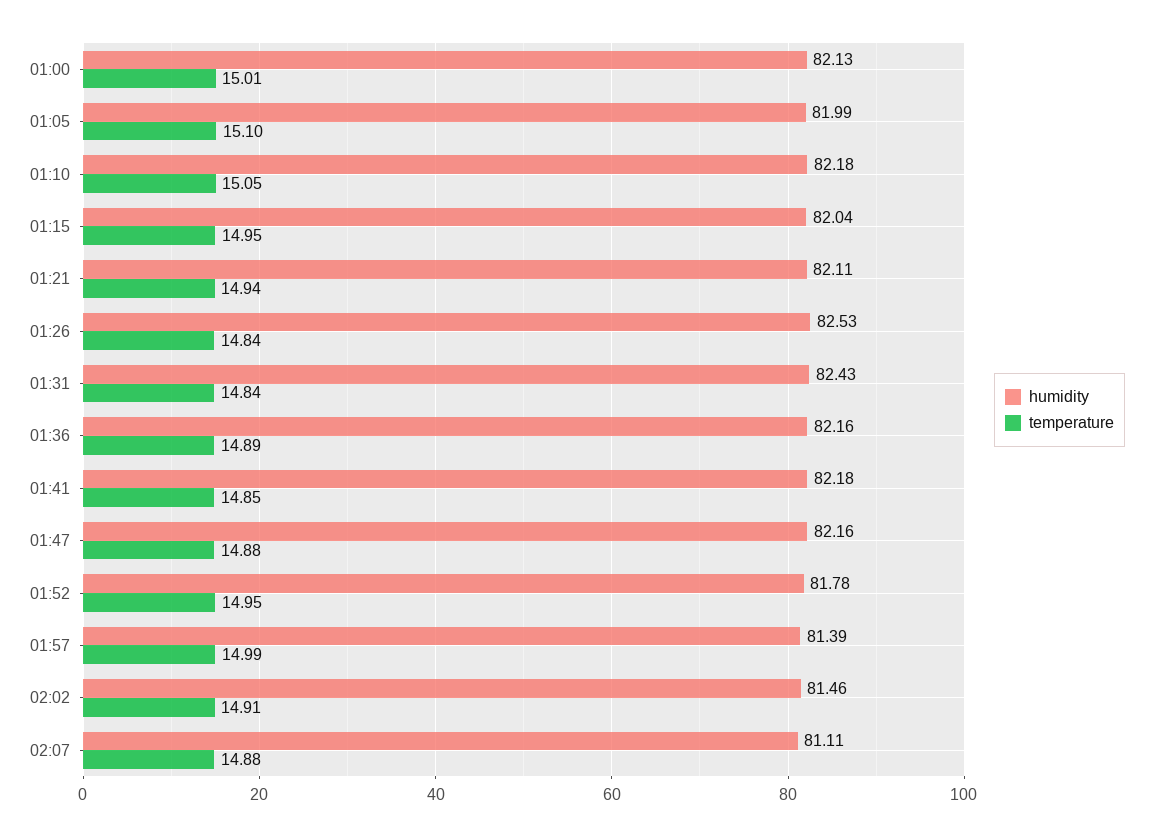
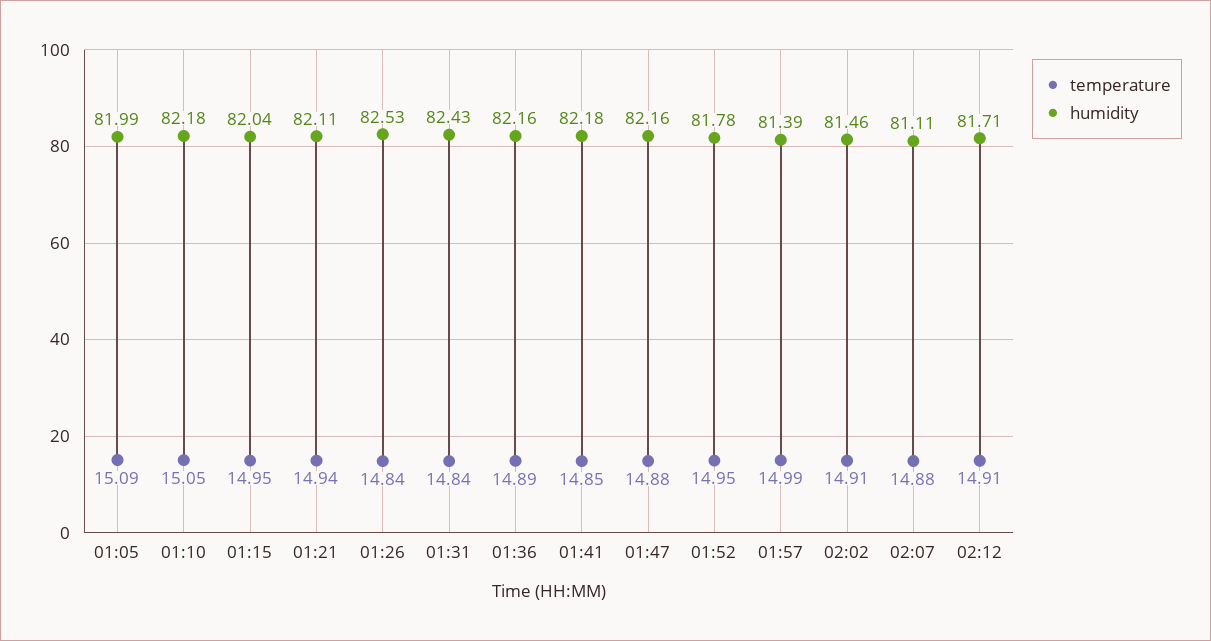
humidity, 01:00: 82.13 -> none
temperature, 01:00: 15.01 -> none
temperature, 01:05: 15.1 -> 15.09
temperature, 02:12: none -> 14.91
humidity, 02:12: none -> 81.71

